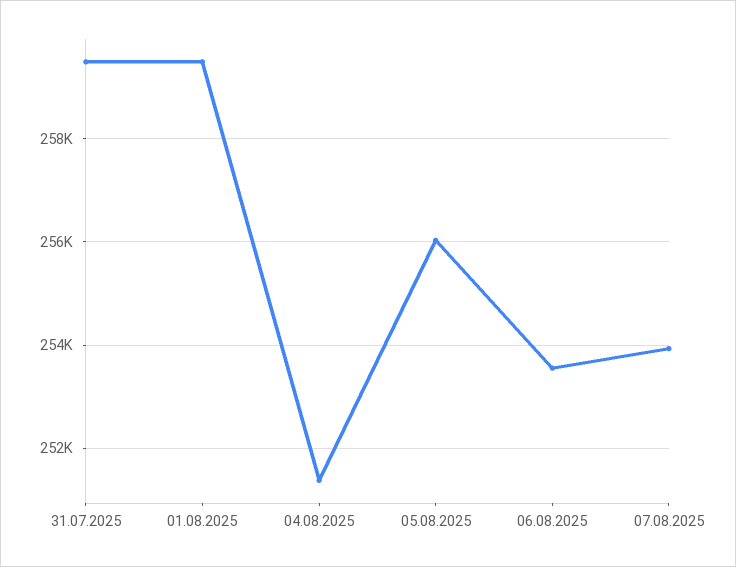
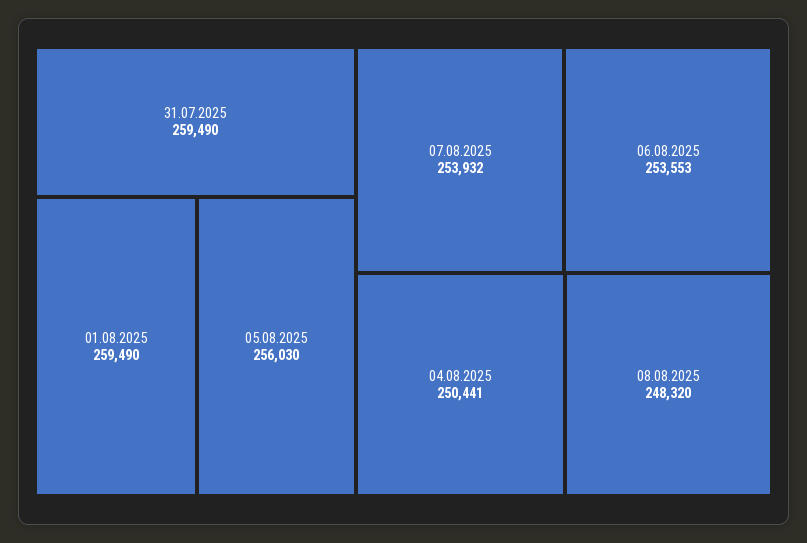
04.08.2025: 251400 -> 250441
08.08.2025: none -> 248320

